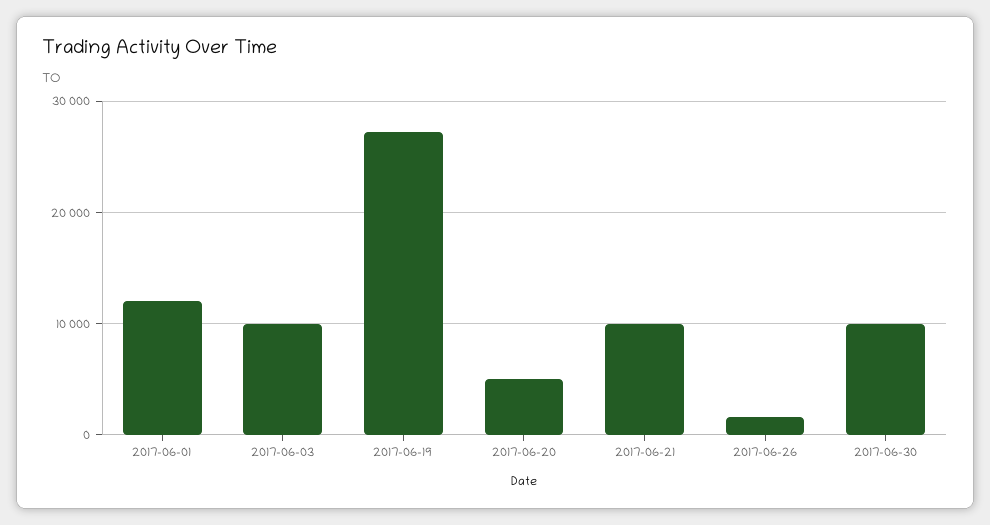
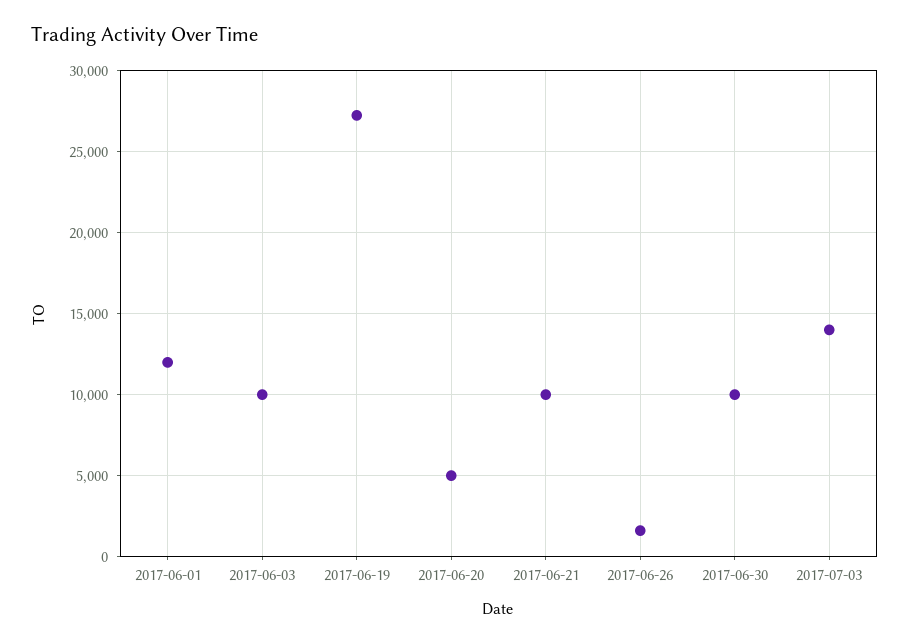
2017-07-03: none -> 14000

